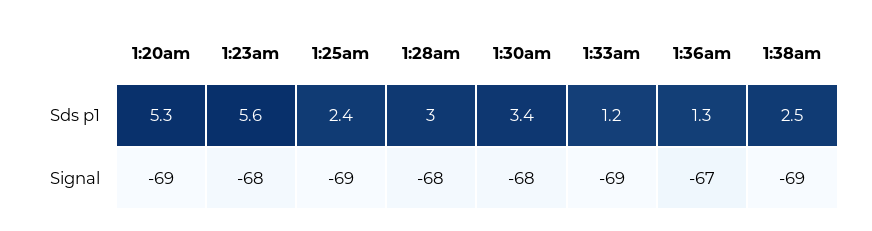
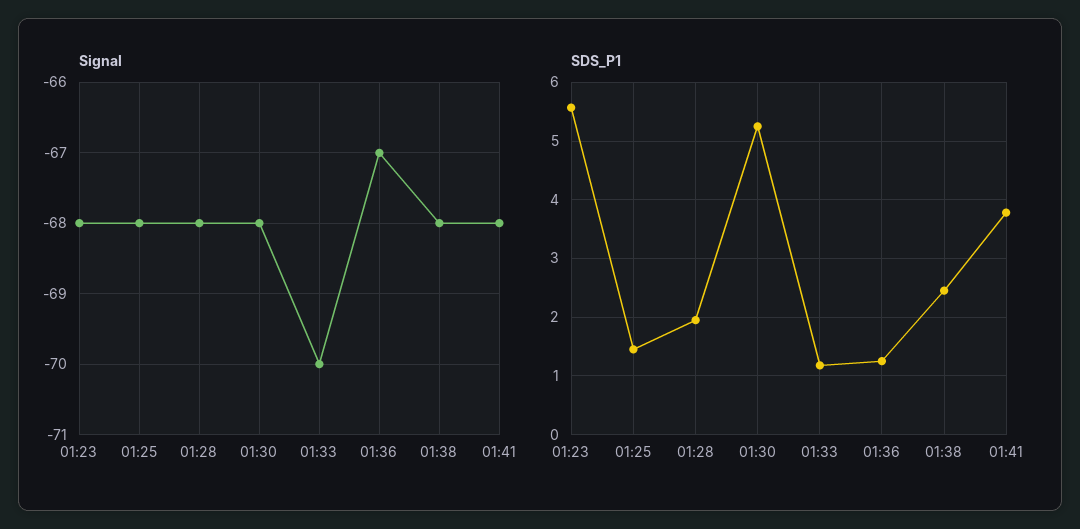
Sds p1, 1:20am: 5.3 -> none
Sds p1, 1:25am: 2.4 -> 1.4
Sds p1, 1:28am: 3 -> 2
Sds p1, 1:30am: 3.4 -> 5.2
Signal, 1:20am: -69 -> none
Signal, 1:25am: -69 -> -68
Signal, 1:33am: -69 -> -70
Signal, 1:38am: -69 -> -68
Signal, 01:41: none -> -68
Sds p1, 01:41: none -> 3.8

